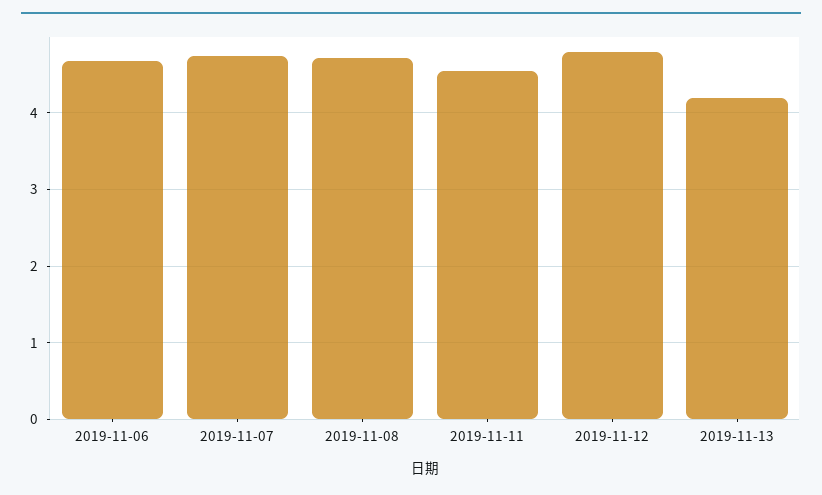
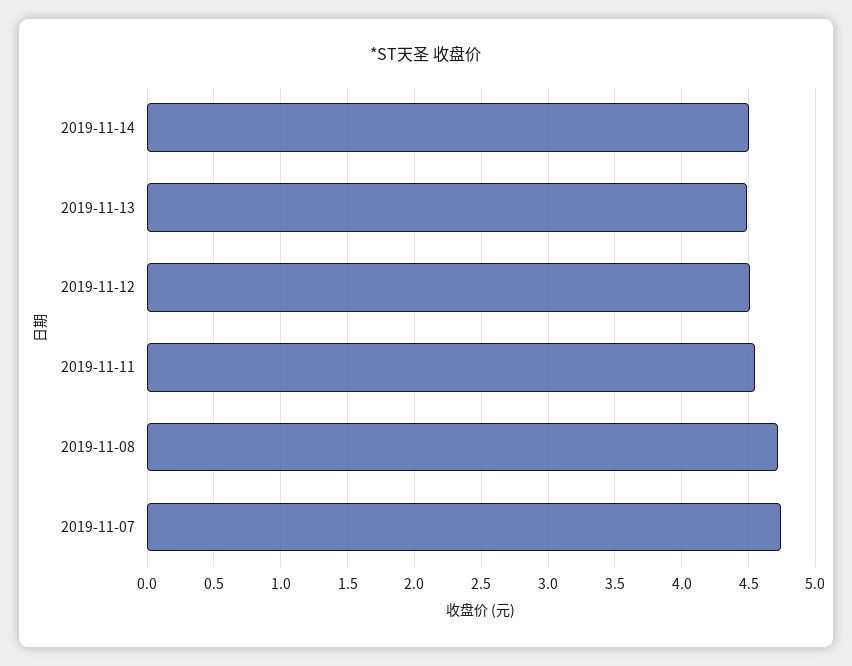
2019-11-06: 4.7 -> none
2019-11-12: 4.8 -> 4.5
2019-11-13: 4.2 -> 4.5
2019-11-14: none -> 4.5

